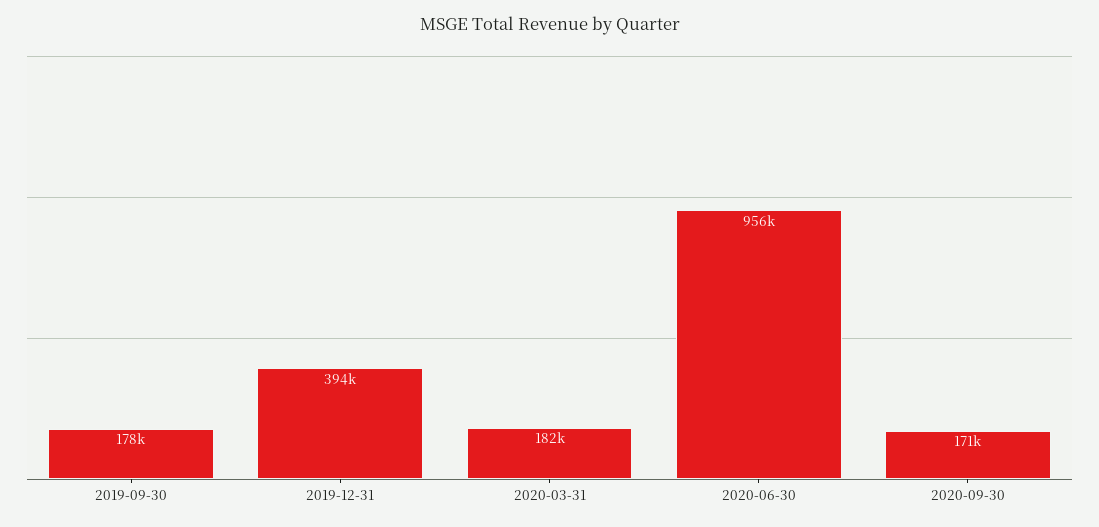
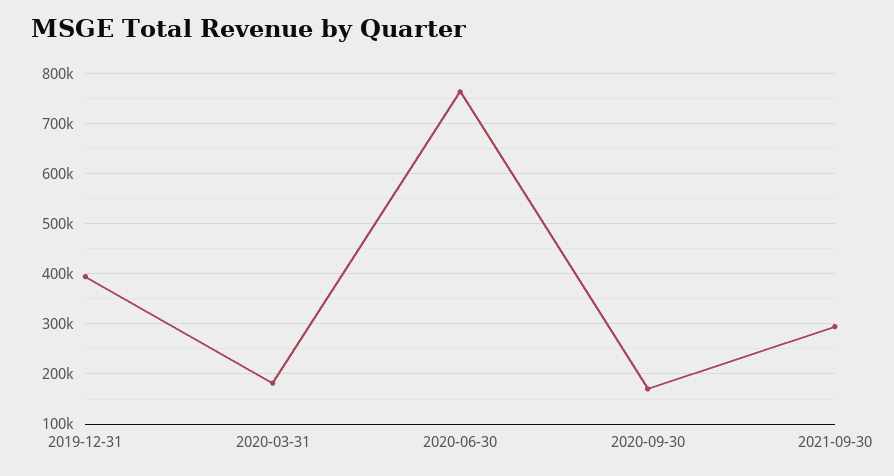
2019-09-30: 178000 -> none
2020-06-30: 956000 -> 760000
2021-09-30: none -> 300000

